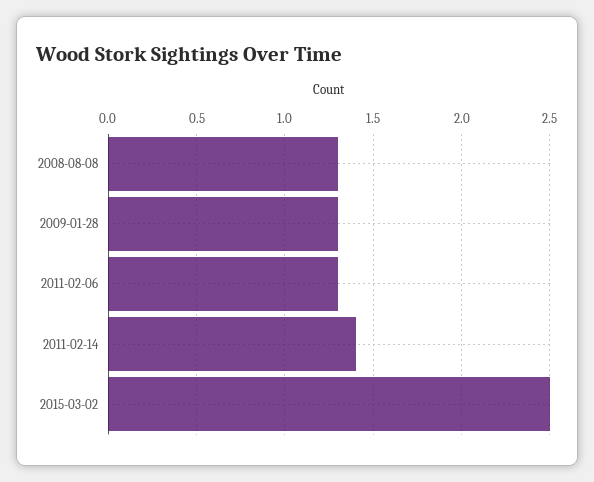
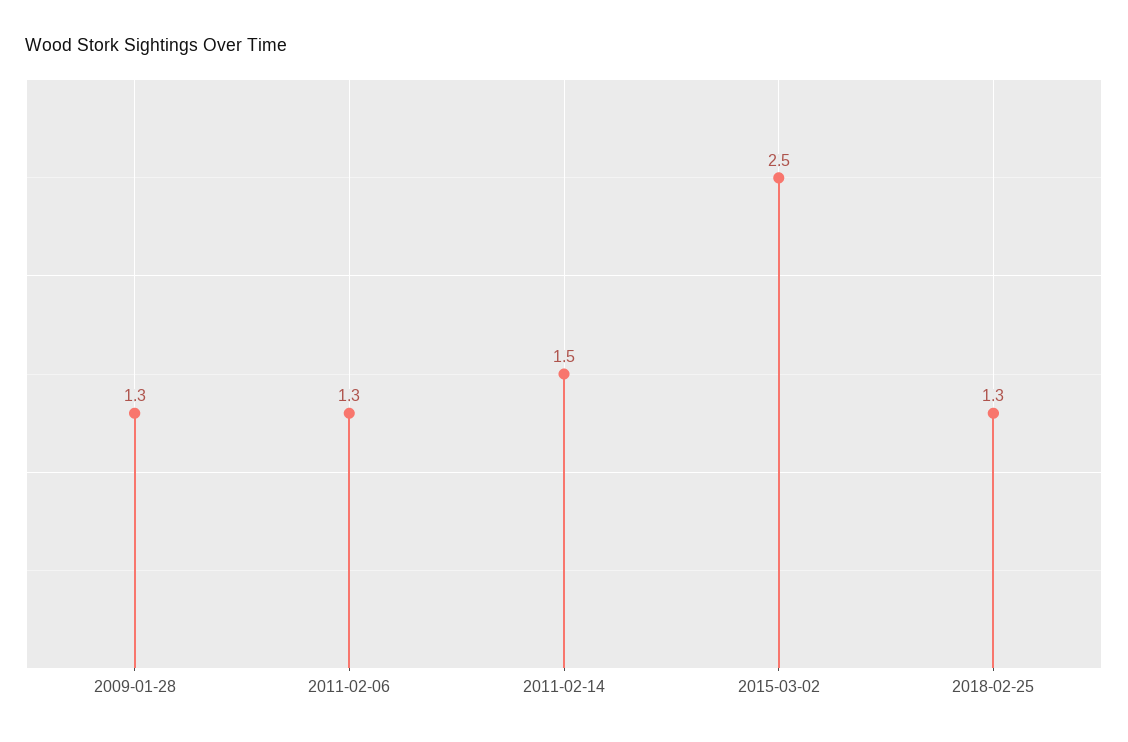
2008-08-08: 1.3 -> none
2011-02-14: 1.4 -> 1.5
2018-02-25: none -> 1.3

